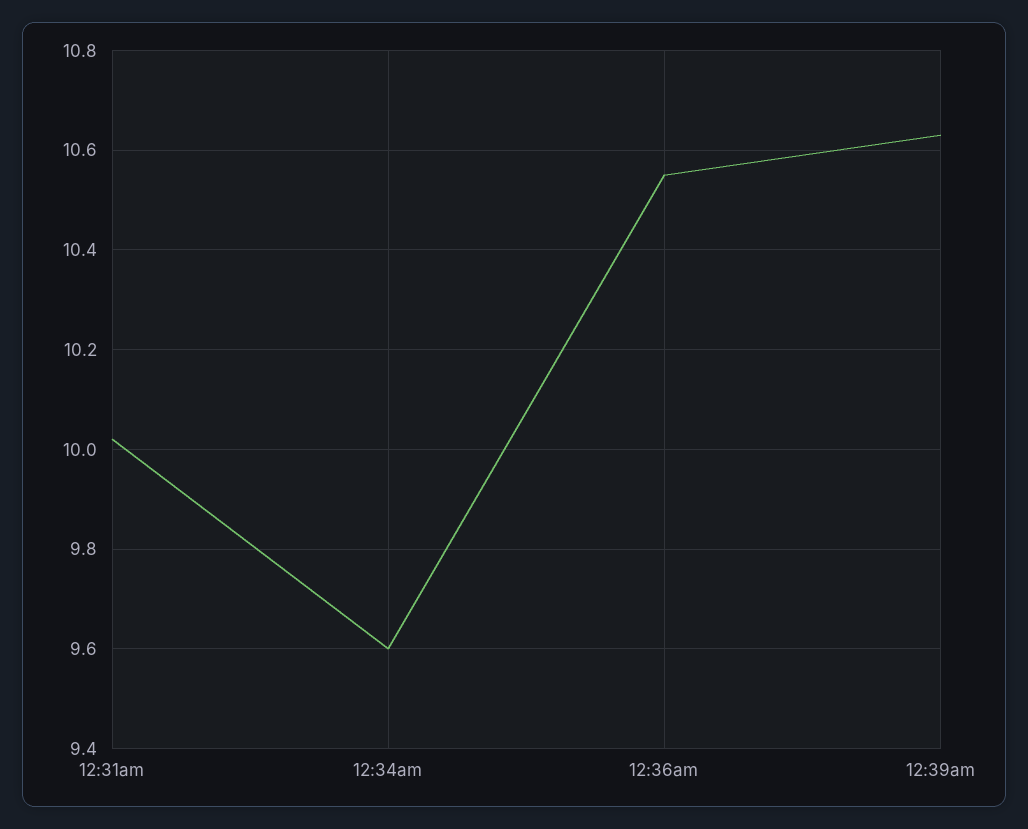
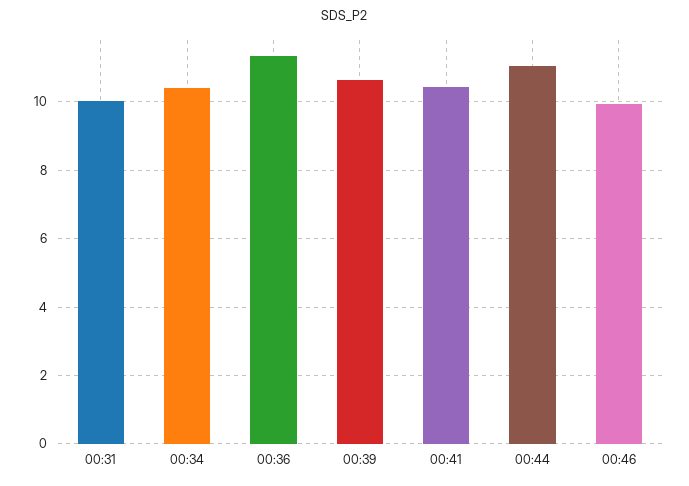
12:34am: 9.6 -> 10.4
12:36am: 10.55 -> 11.4
00:41: none -> 10.4
00:44: none -> 11
00:46: none -> 10

